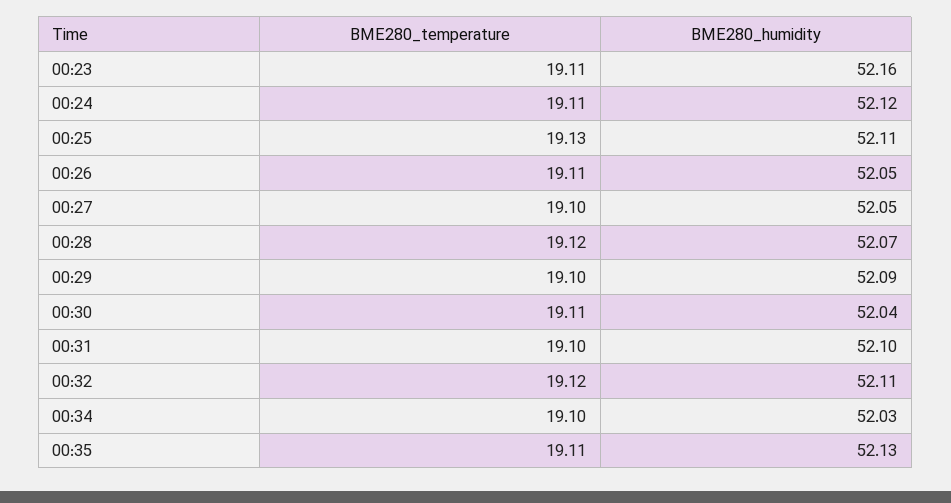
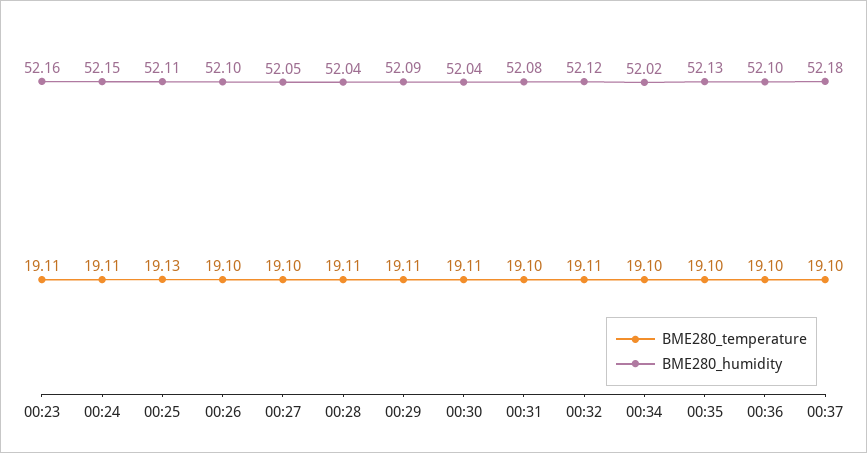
BME280_humidity, 00:24: 52.12 -> 52.15
BME280_temperature, 00:26: 19.11 -> 19.1
BME280_humidity, 00:26: 52.05 -> 52.1
BME280_temperature, 00:28: 19.12 -> 19.11
BME280_humidity, 00:28: 52.07 -> 52.04
BME280_temperature, 00:29: 19.1 -> 19.11
BME280_humidity, 00:31: 52.1 -> 52.08
BME280_temperature, 00:32: 19.12 -> 19.11
BME280_humidity, 00:32: 52.11 -> 52.12
BME280_humidity, 00:34: 52.03 -> 52.02
BME280_temperature, 00:35: 19.11 -> 19.1
BME280_temperature, 00:36: none -> 19.1
BME280_humidity, 00:36: none -> 52.1
BME280_temperature, 00:37: none -> 19.1
BME280_humidity, 00:37: none -> 52.18

